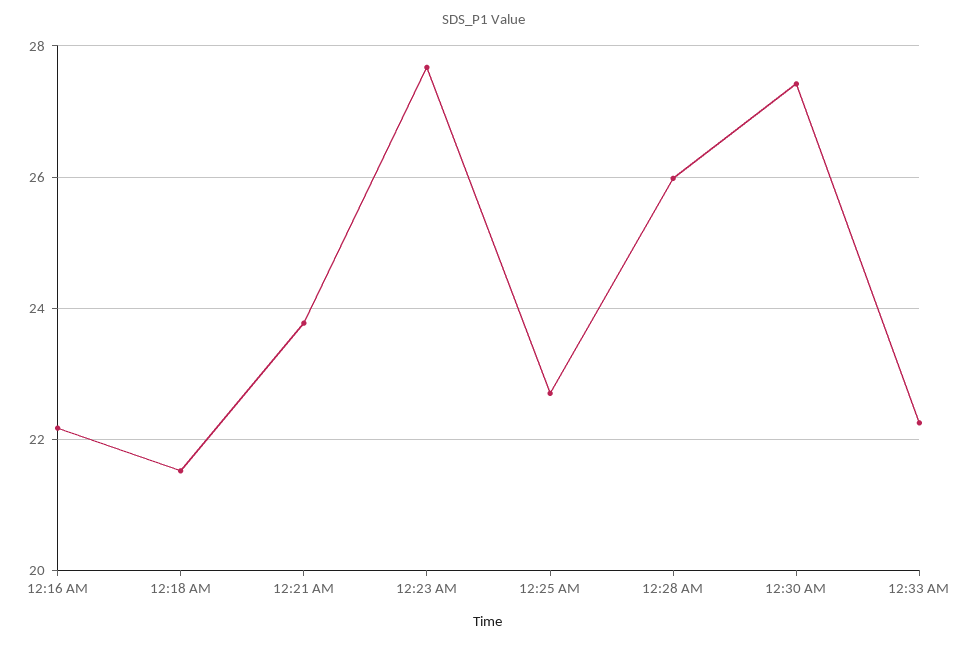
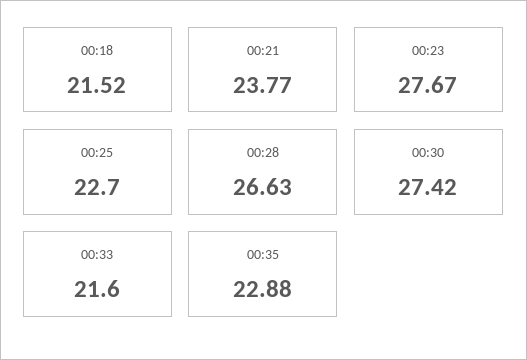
12:16 AM: 22.2 -> none
12:28 AM: 26 -> 26.63
12:33 AM: 22.2 -> 21.6
00:35: none -> 22.88

